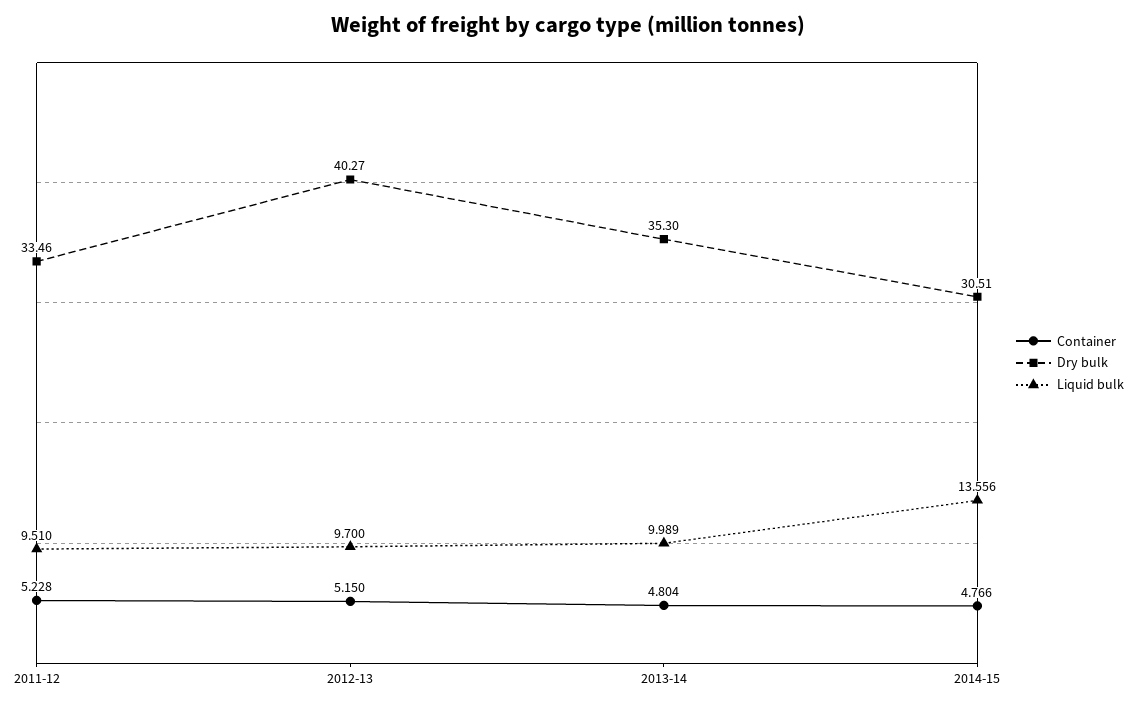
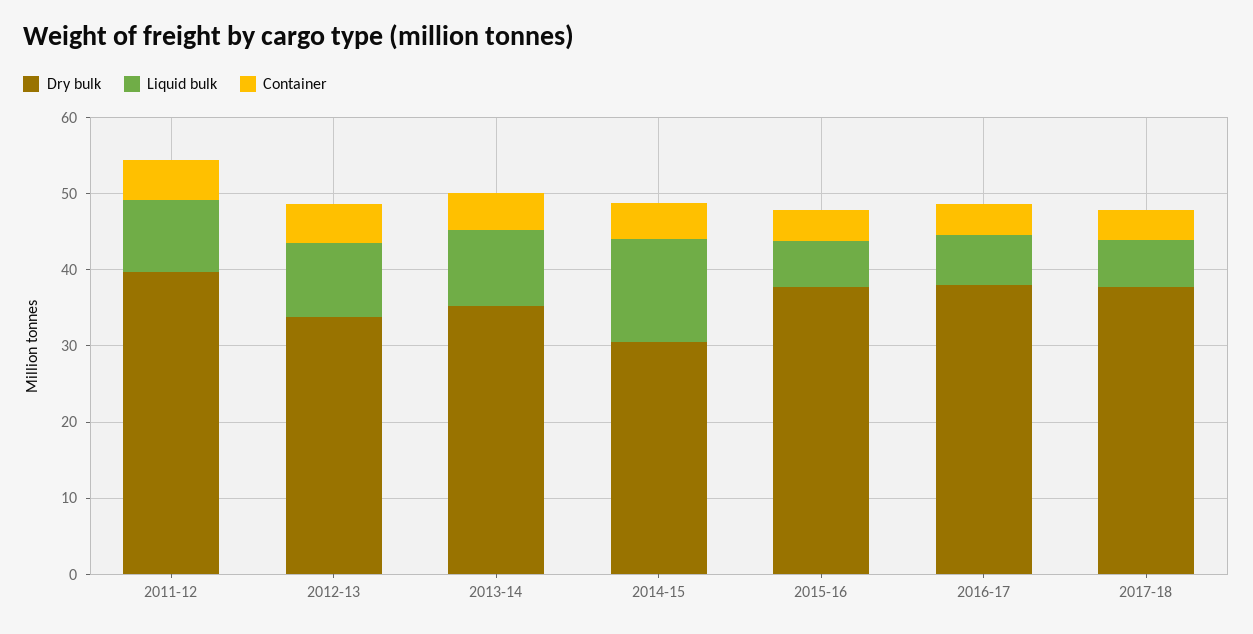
Dry bulk, 2011-12: 33.46 -> 40
Dry bulk, 2012-13: 40.27 -> 34
Dry bulk, 2015-16: none -> 38
Liquid bulk, 2015-16: none -> 6
Container, 2015-16: none -> 4
Dry bulk, 2016-17: none -> 38
Liquid bulk, 2016-17: none -> 6
Container, 2016-17: none -> 4
Dry bulk, 2017-18: none -> 38
Liquid bulk, 2017-18: none -> 6
Container, 2017-18: none -> 4

